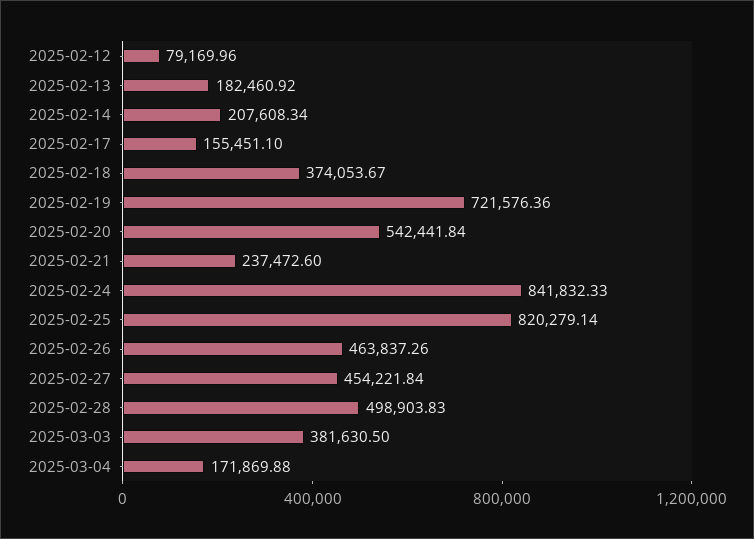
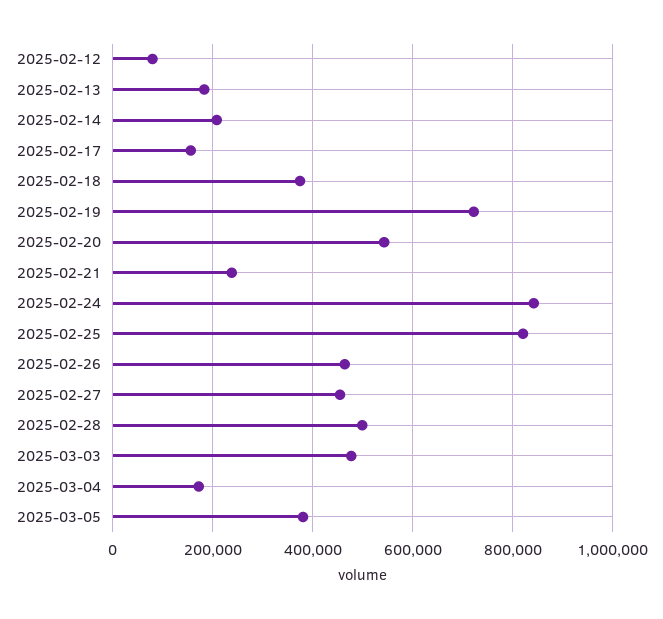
2025-03-03: 381630.5 -> 480000
2025-03-05: none -> 380000

